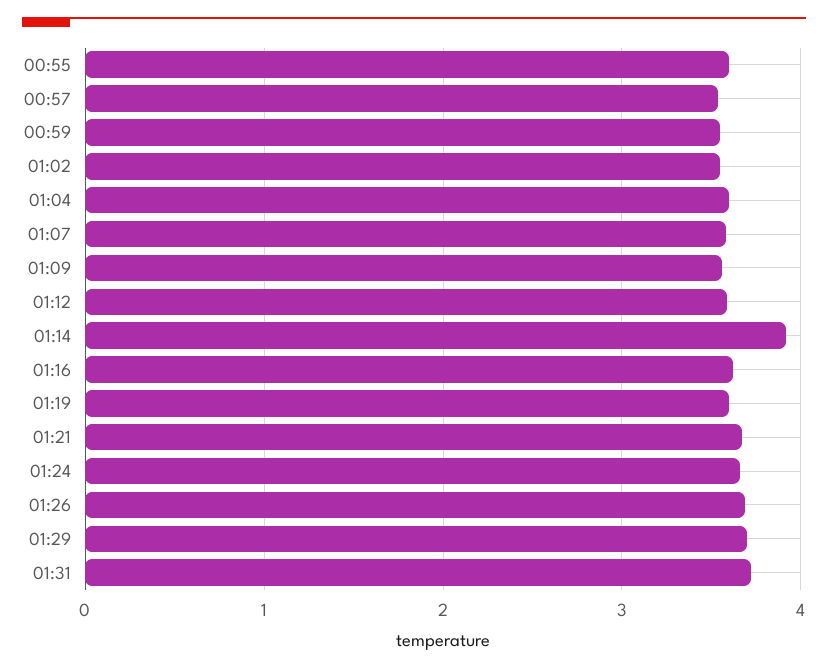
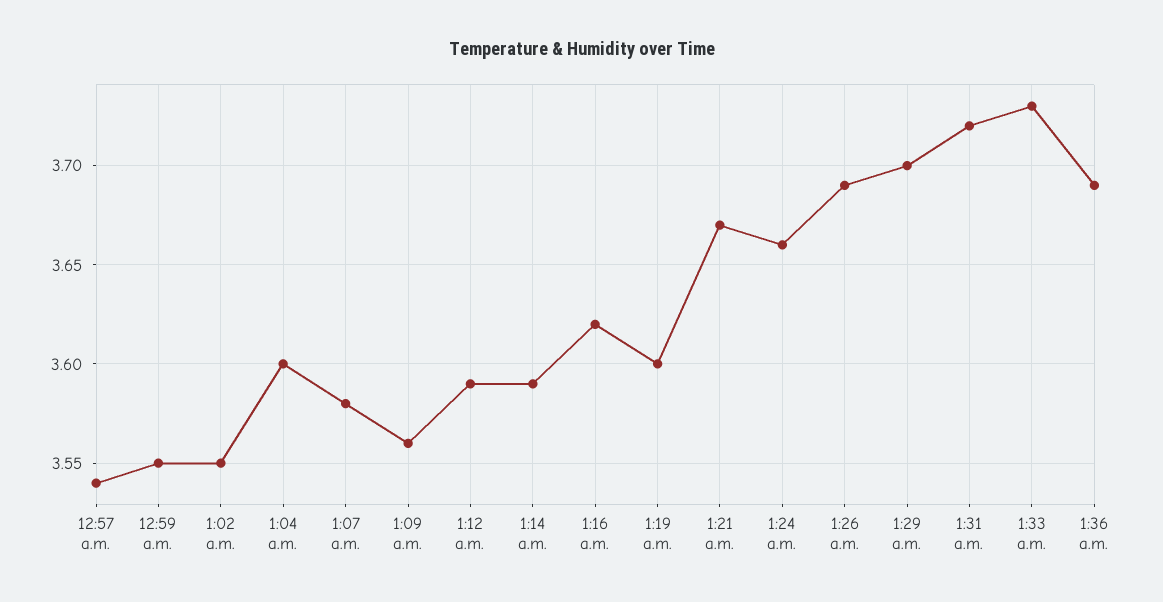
00:55: 3.6 -> none
01:14: 3.9 -> 3.59
1:33 a.m.: none -> 3.73
1:36 a.m.: none -> 3.69

